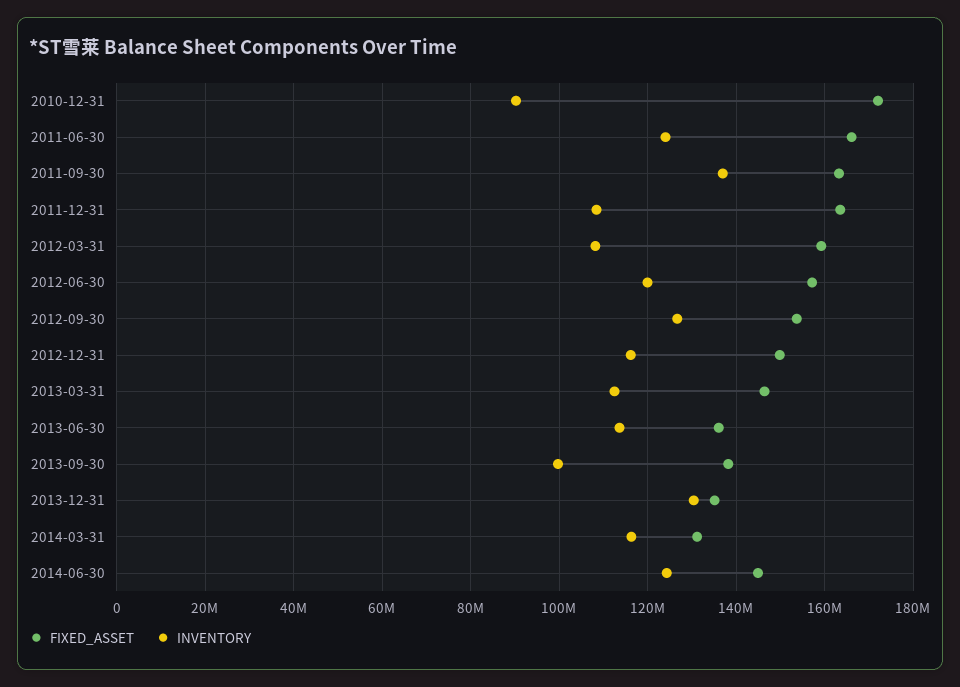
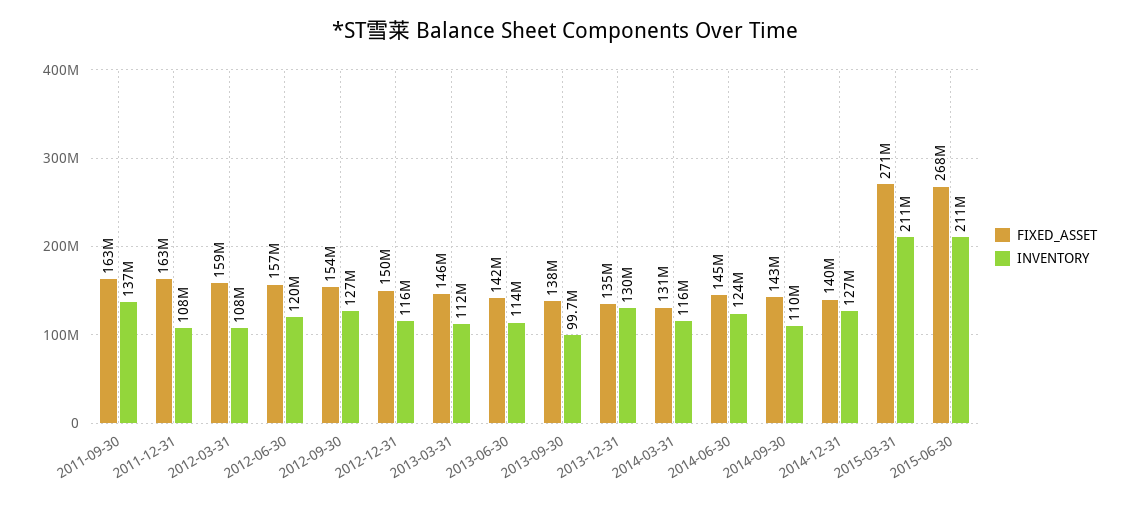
FIXED_ASSET, 2010-12-31: 172000000 -> none
INVENTORY, 2010-12-31: 90000000 -> none
FIXED_ASSET, 2011-06-30: 166000000 -> none
INVENTORY, 2011-06-30: 124000000 -> none
FIXED_ASSET, 2013-06-30: 136000000 -> 142000000
FIXED_ASSET, 2014-09-30: none -> 143000000
INVENTORY, 2014-09-30: none -> 110000000
FIXED_ASSET, 2014-12-31: none -> 140000000
INVENTORY, 2014-12-31: none -> 127000000
FIXED_ASSET, 2015-03-31: none -> 271000000
INVENTORY, 2015-03-31: none -> 211000000
FIXED_ASSET, 2015-06-30: none -> 268000000
INVENTORY, 2015-06-30: none -> 211000000

